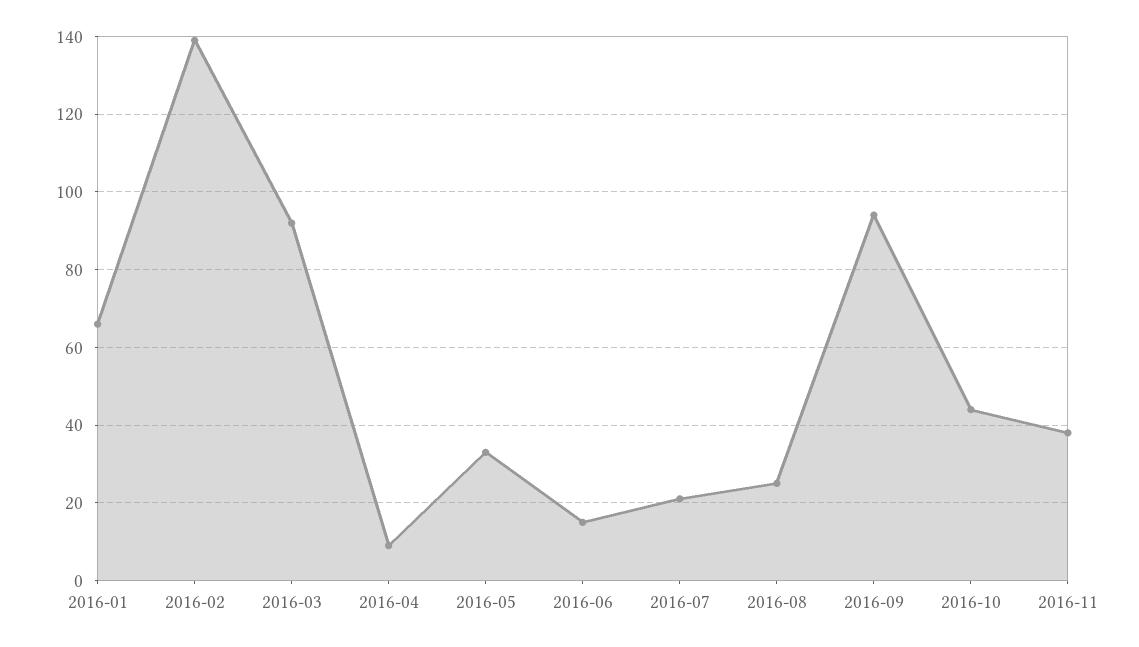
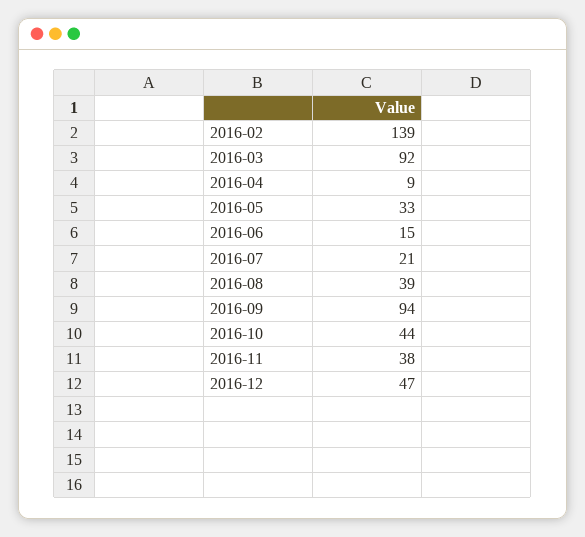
2016-01: 65 -> none
2016-08: 25 -> 39
2016-12: none -> 47

